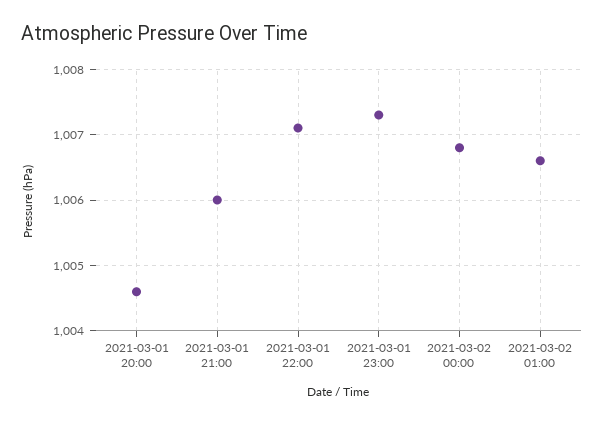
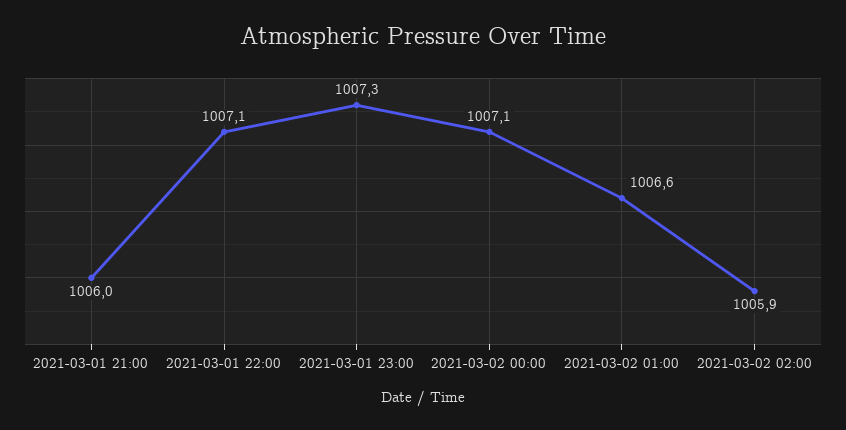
2021-03-01 20:00: 1004.6 -> none
2021-03-02 00:00: 1006.8 -> 1007.1
2021-03-02 02:00: none -> 1005.9

